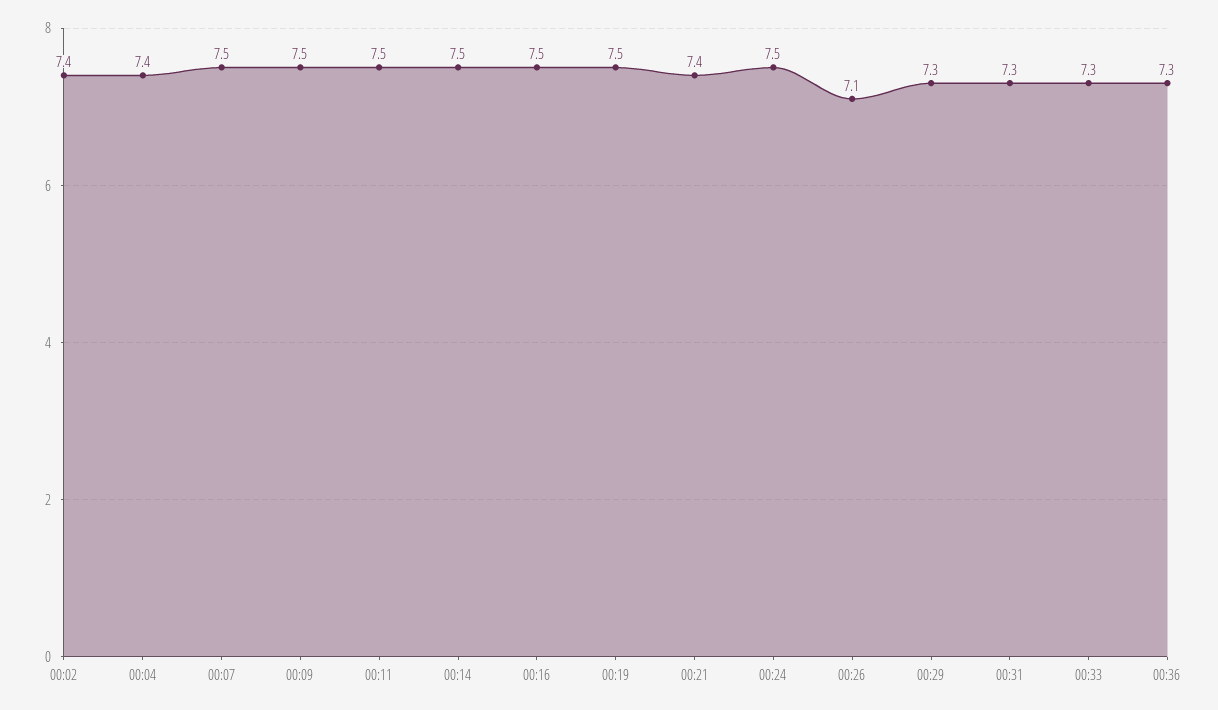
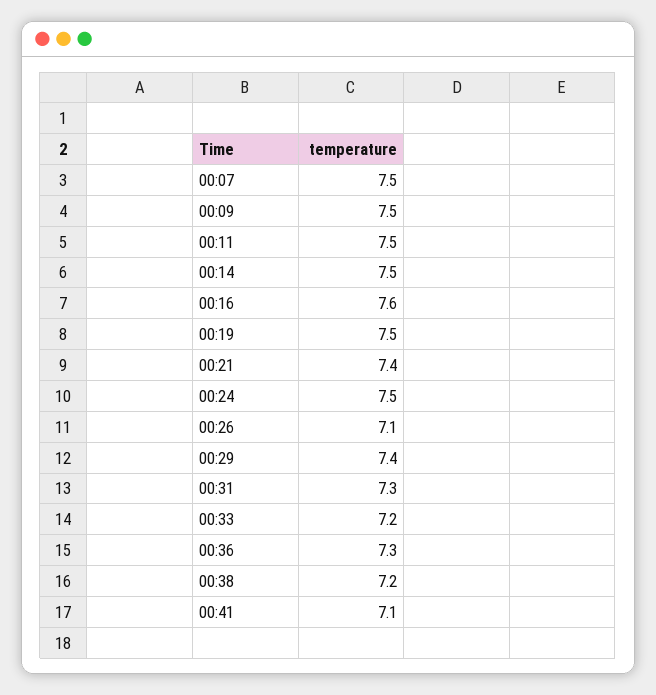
00:02: 7.4 -> none
00:04: 7.4 -> none
00:16: 7.5 -> 7.6
00:29: 7.3 -> 7.4
00:33: 7.3 -> 7.2
00:38: none -> 7.2
00:41: none -> 7.1

